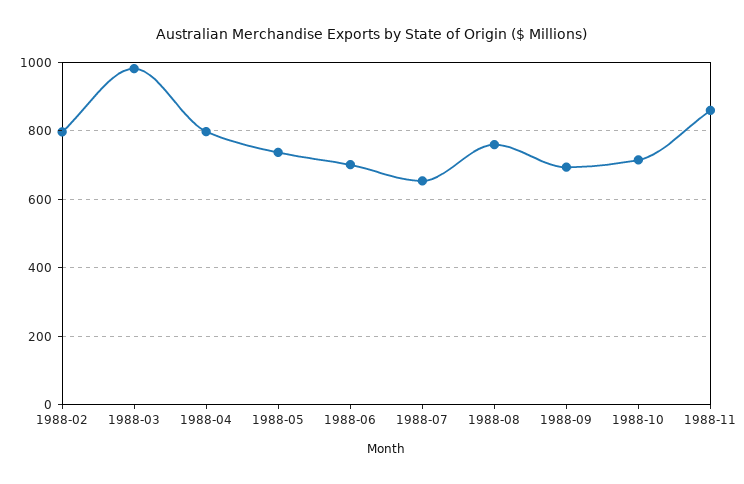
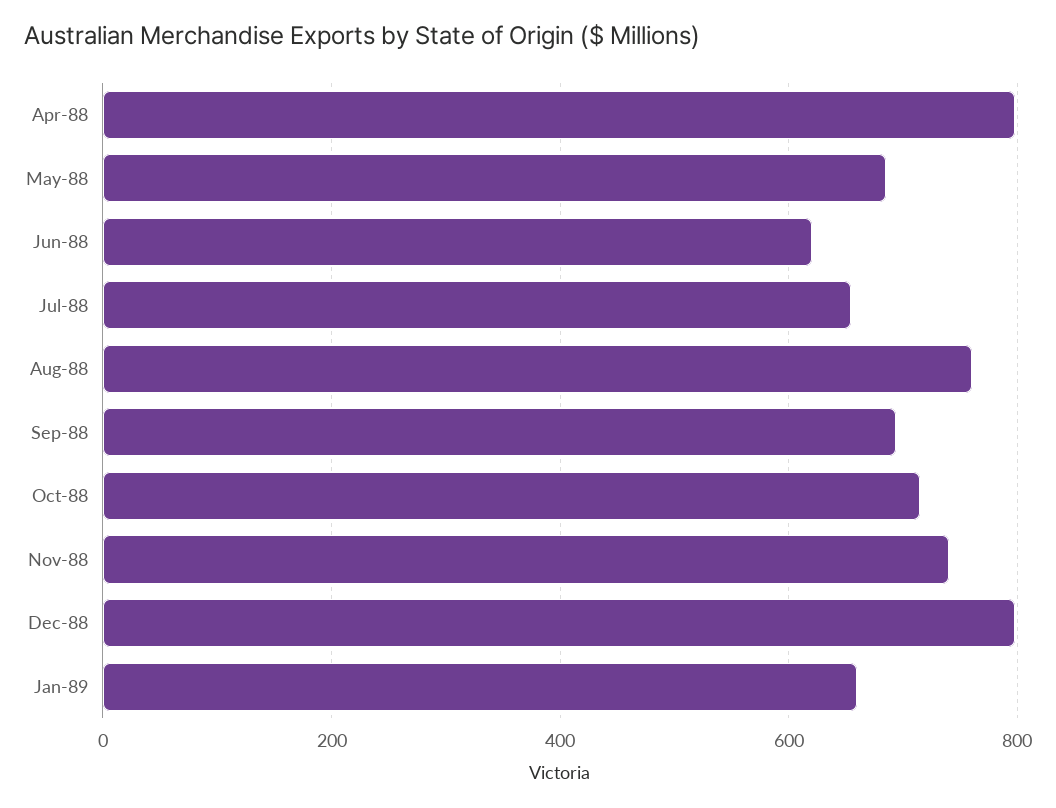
1988-02: 800 -> none
1988-03: 980 -> none
1988-05: 740 -> 680
1988-06: 700 -> 620
1988-11: 860 -> 740
Dec-88: none -> 800
Jan-89: none -> 660

